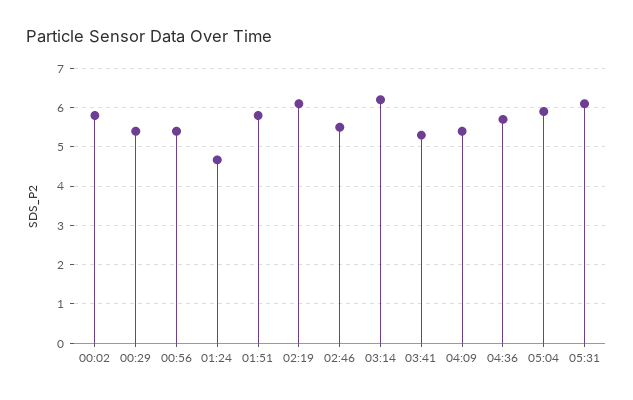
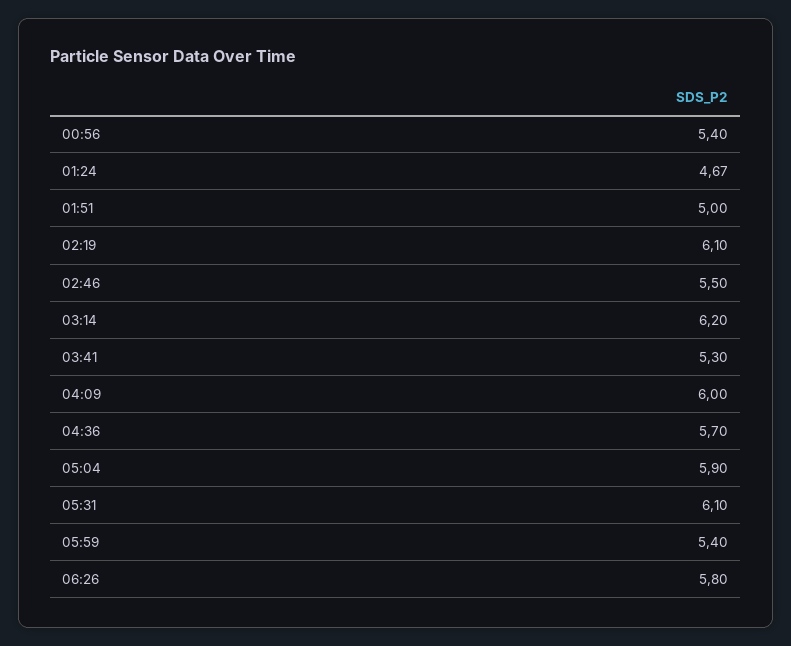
00:02: 5.8 -> none
00:29: 5.4 -> none
01:51: 5.8 -> 5
04:09: 5.4 -> 6
05:59: none -> 5.4
06:26: none -> 5.8

